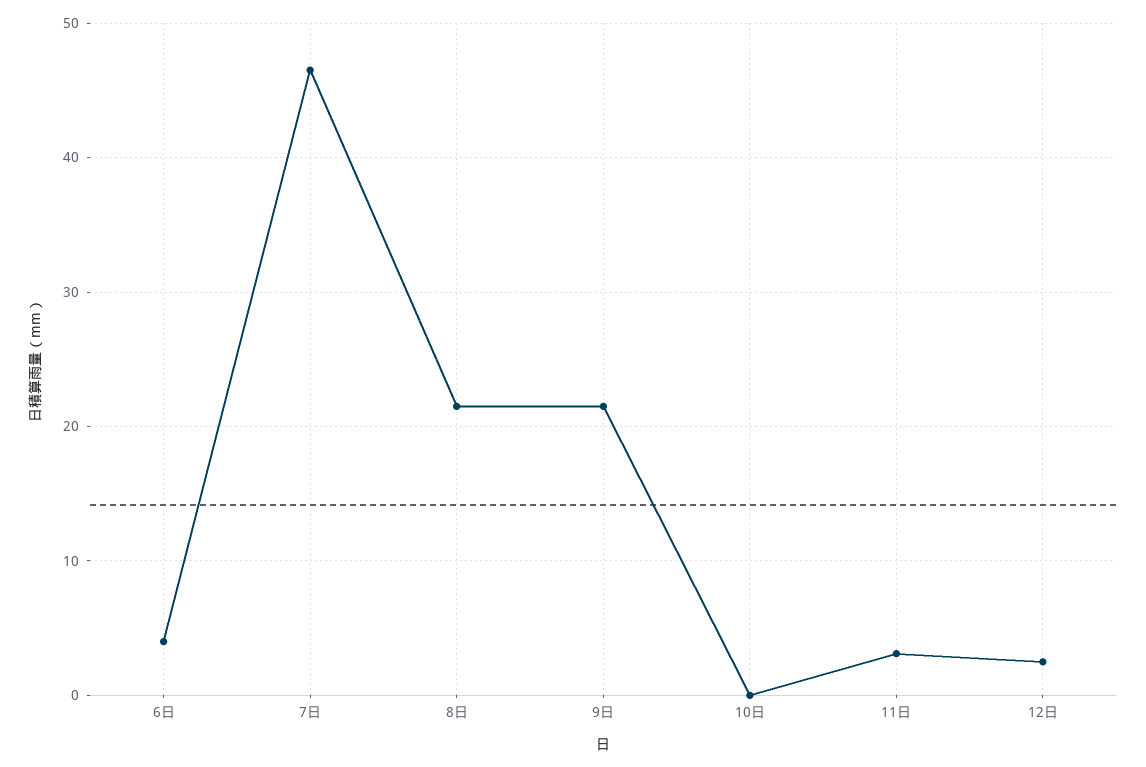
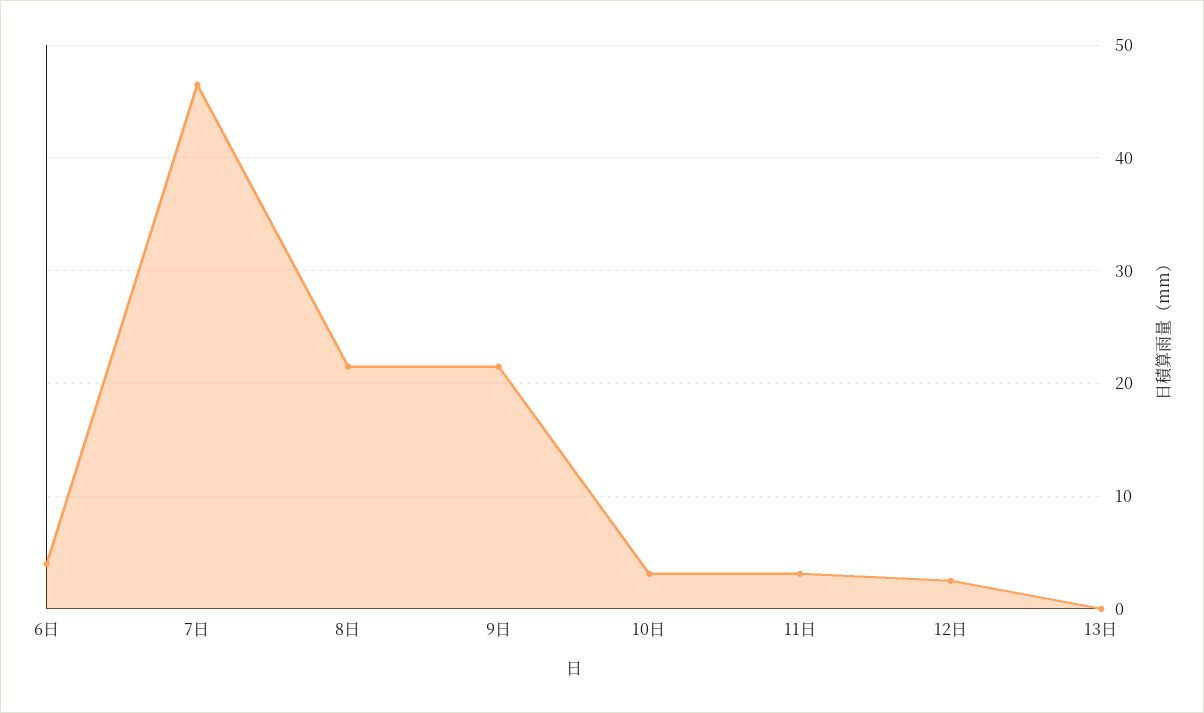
10日: 0 -> 3
13日: none -> 0

